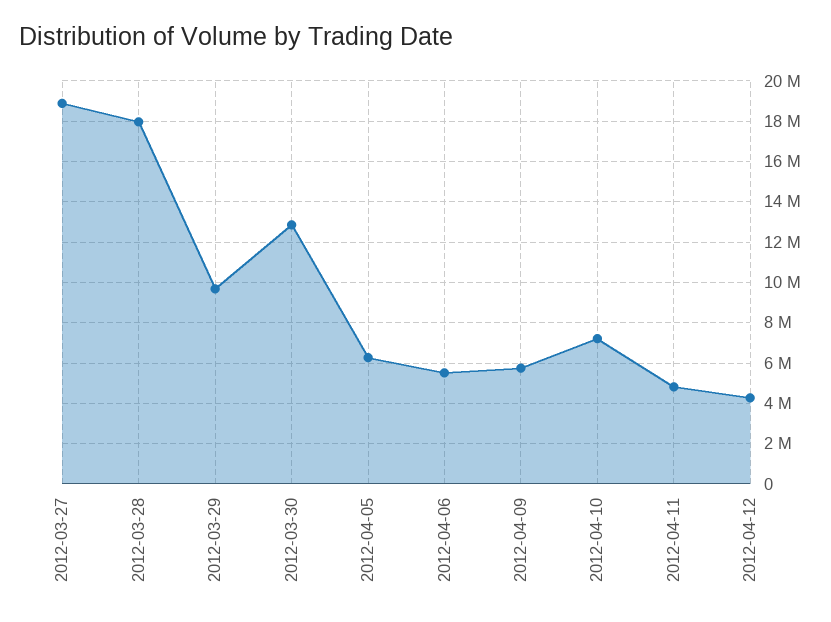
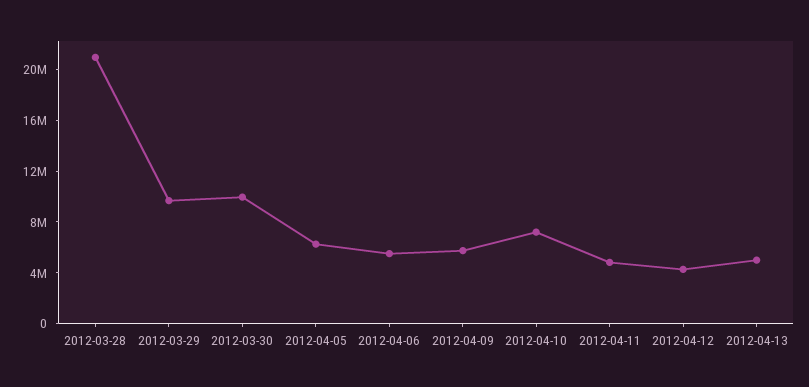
2012-03-27: 19000000 -> none
2012-03-28: 18000000 -> 21000000
2012-03-30: 13000000 -> 10000000
2012-04-13: none -> 5000000

